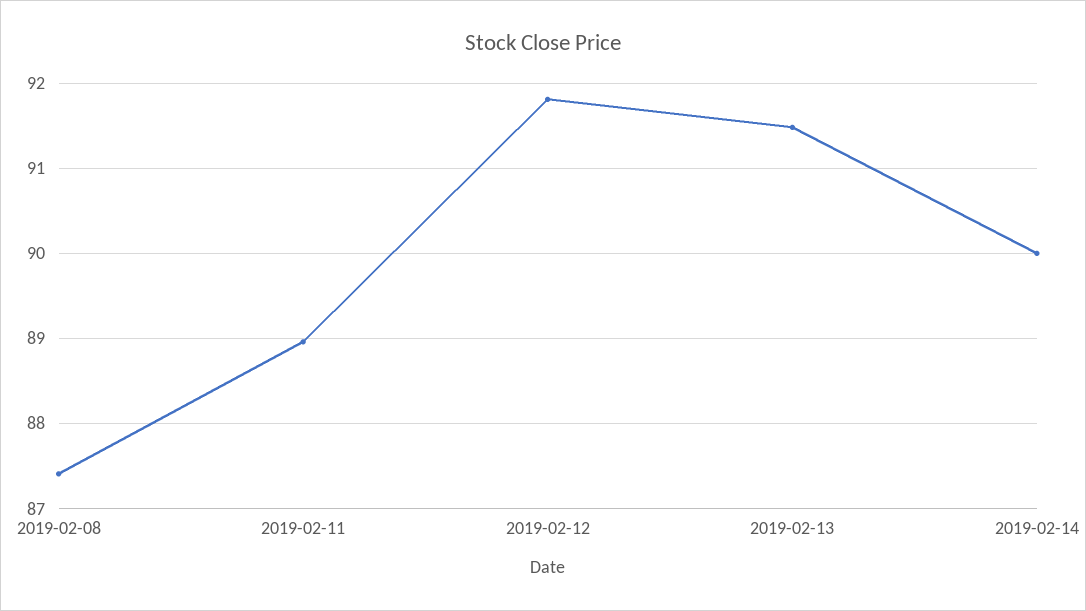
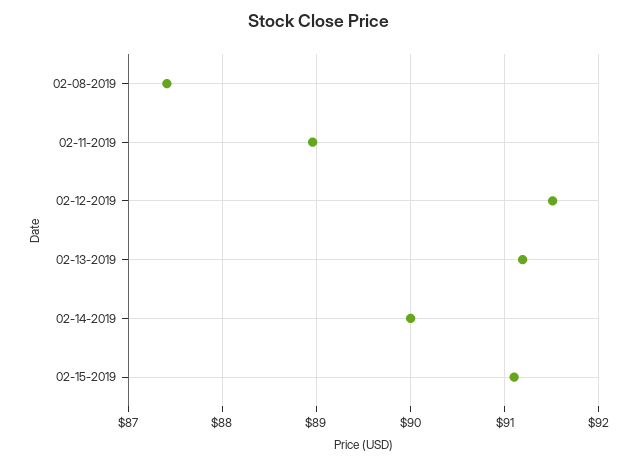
2019-02-12: 91.8 -> 91.5
2019-02-13: 91.5 -> 91.2
02-15-2019: none -> 91.1

